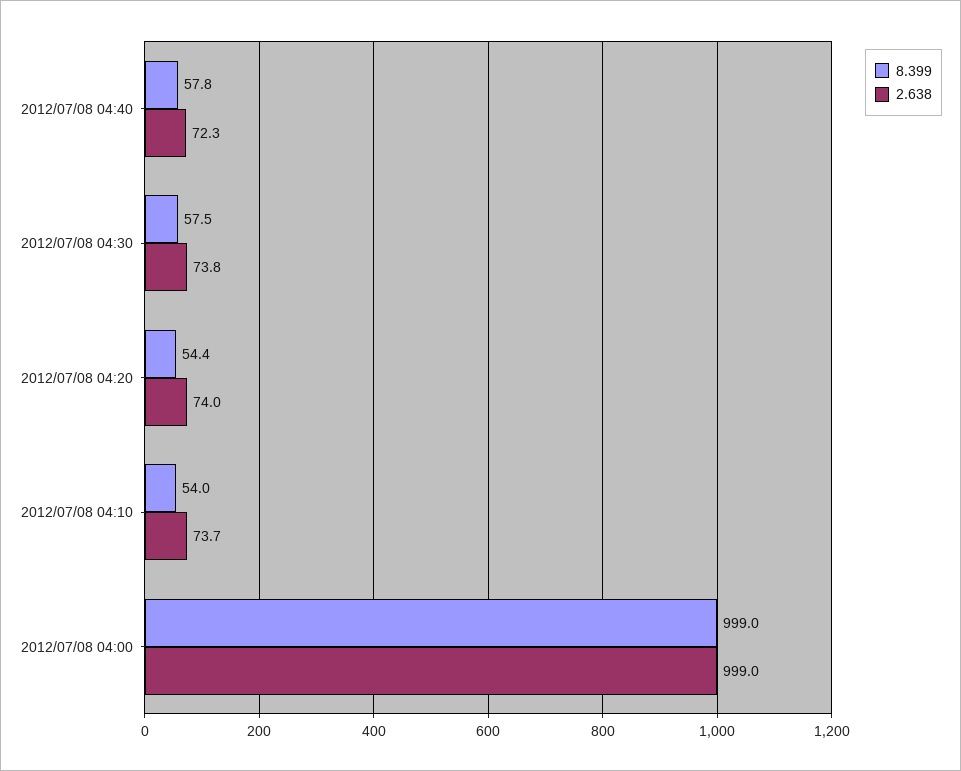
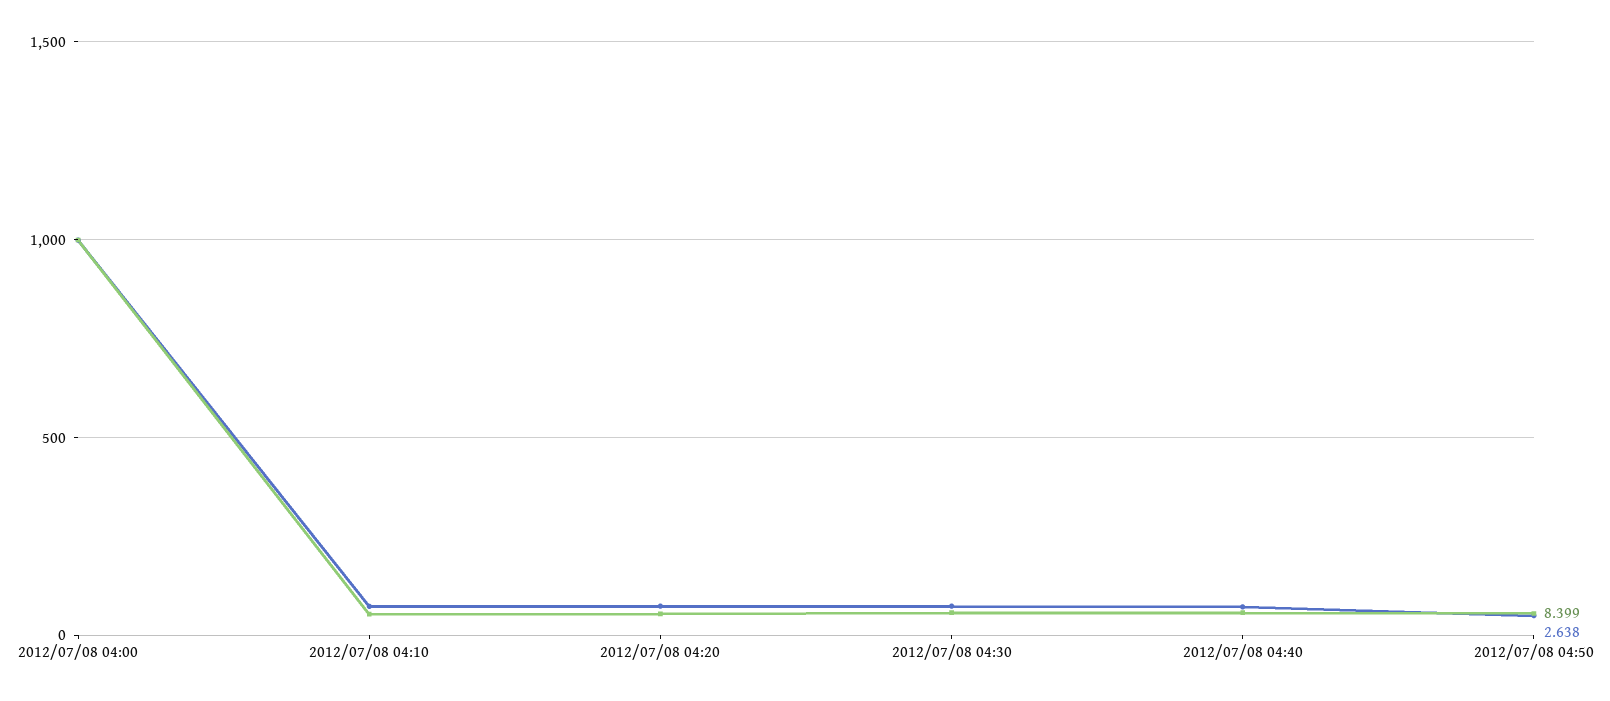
8.399, 2012/07/08 04:50: none -> 50
2.638, 2012/07/08 04:50: none -> 50

